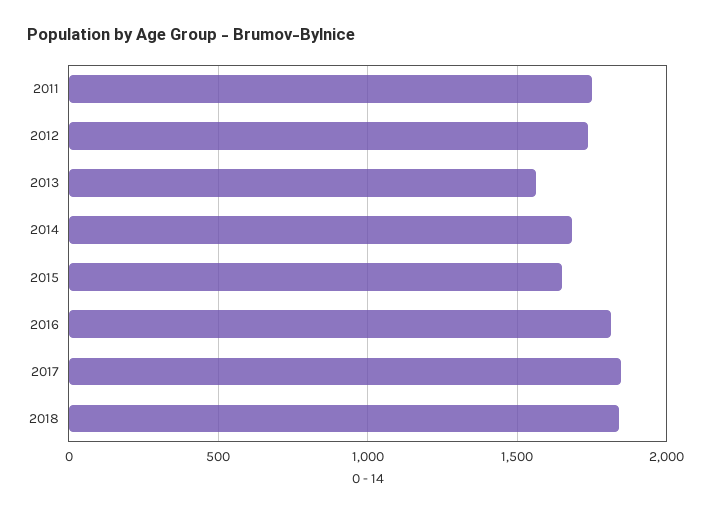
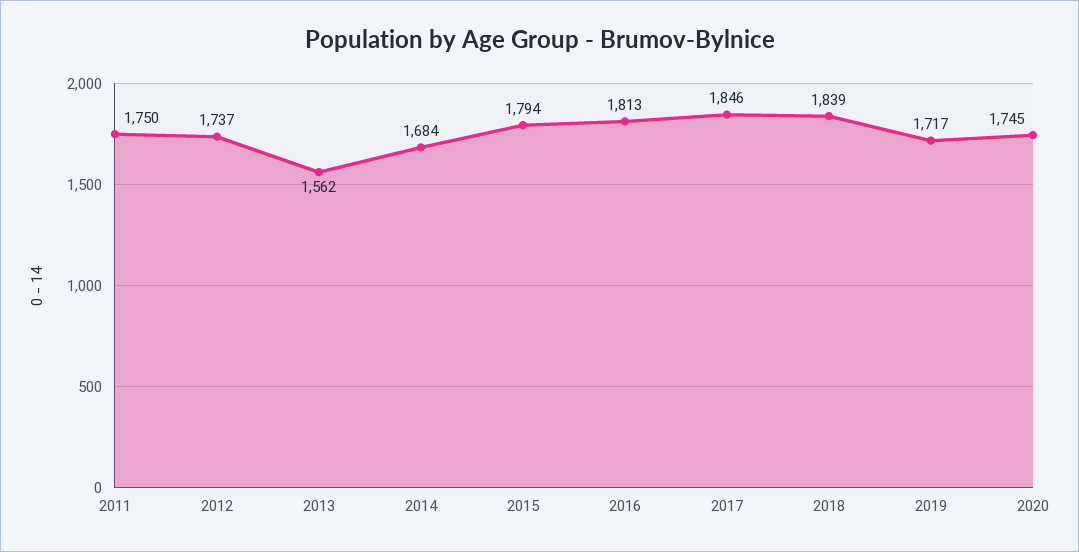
2015: 1650 -> 1794
2019: none -> 1717
2020: none -> 1745

